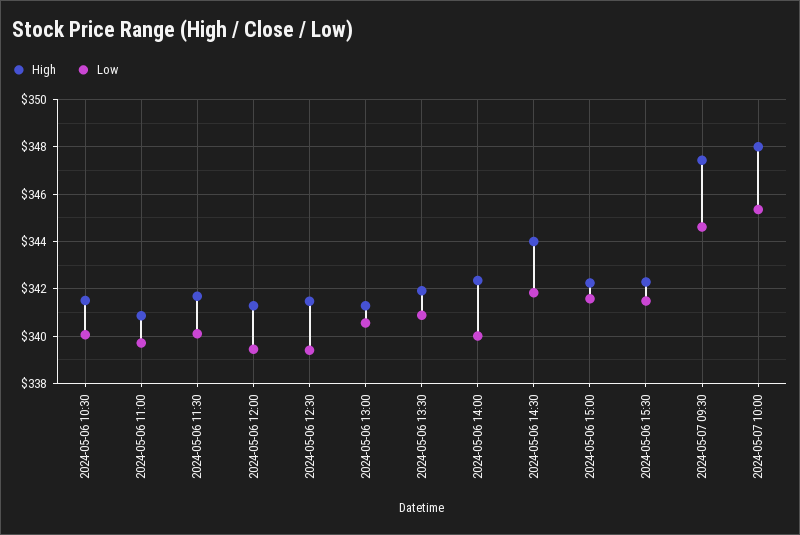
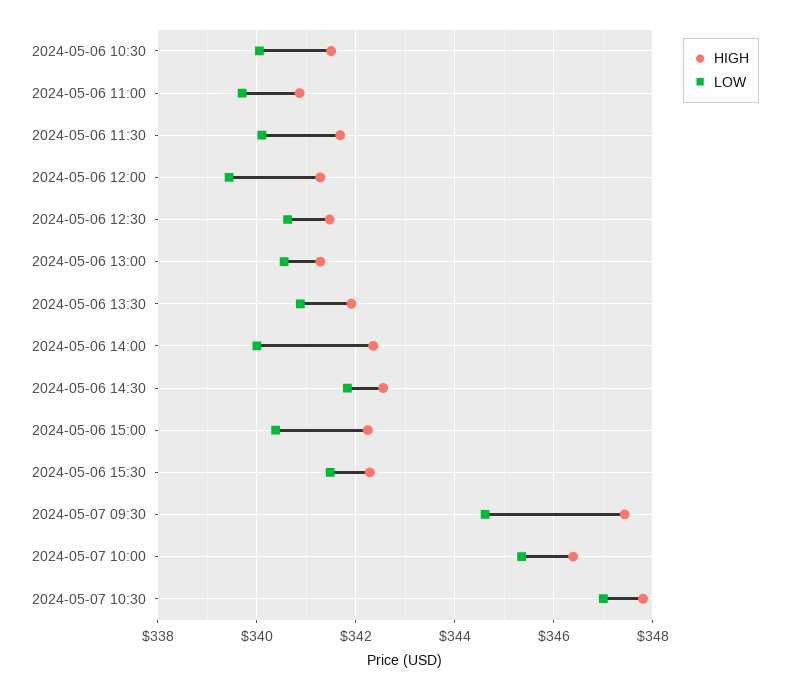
Low, 2024-05-06 12:30: 339.5 -> 340.6
High, 2024-05-06 14:30: 344 -> 342.6
Low, 2024-05-06 15:00: 341.5 -> 340.4
High, 2024-05-07 10:00: 348 -> 346.4
High, 2024-05-07 10:30: none -> 347.8
Low, 2024-05-07 10:30: none -> 347

